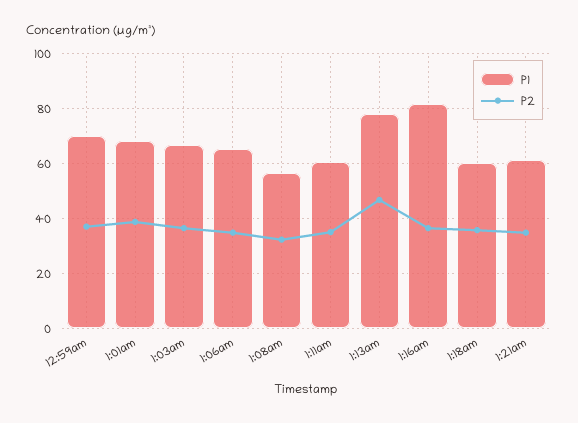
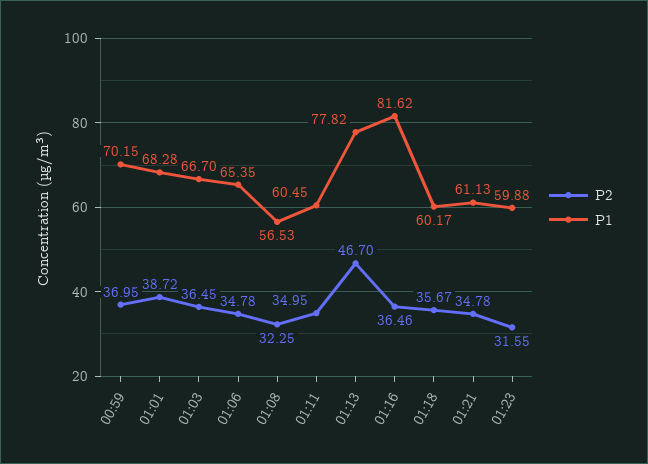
P2, 01:23: none -> 31.55
P1, 01:23: none -> 59.88

